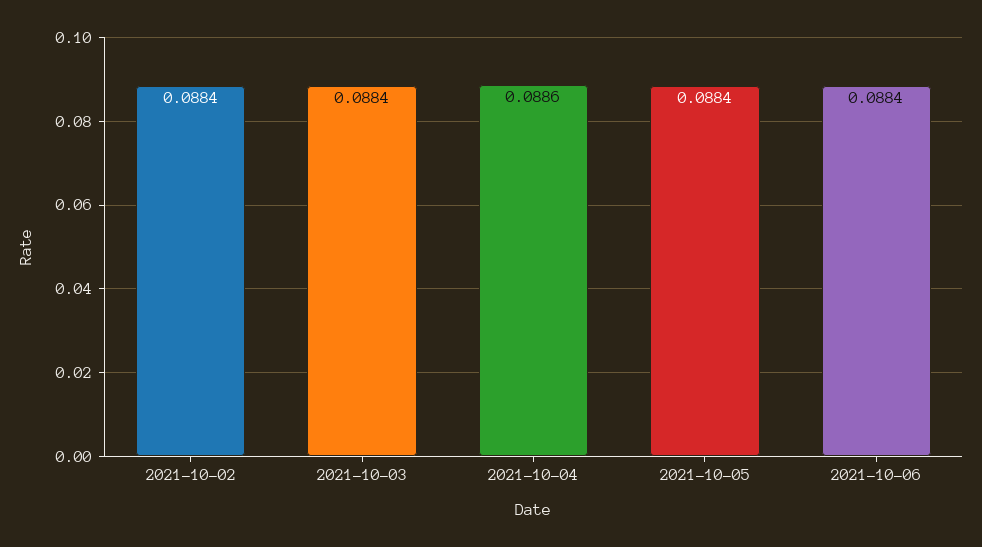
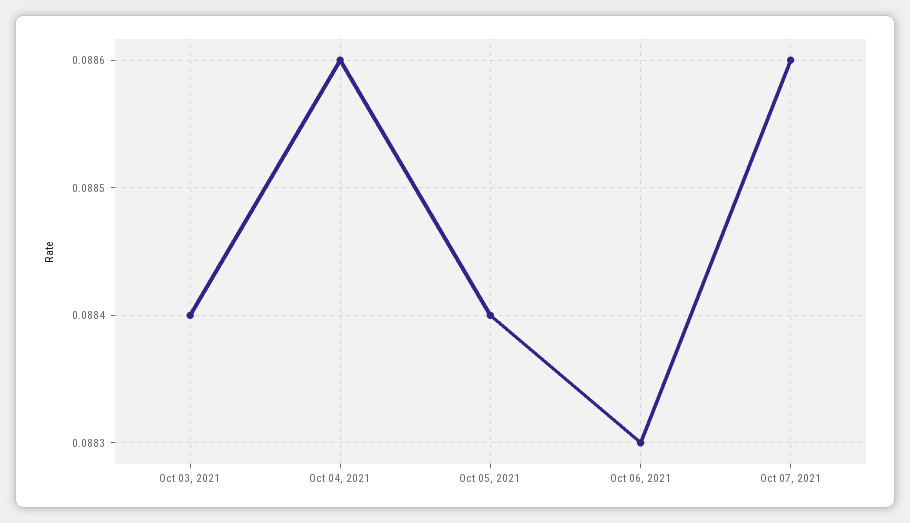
2021-10-02: 0.0884 -> none
2021-10-06: 0.0884 -> 0.0883
Oct 07, 2021: none -> 0.0886

